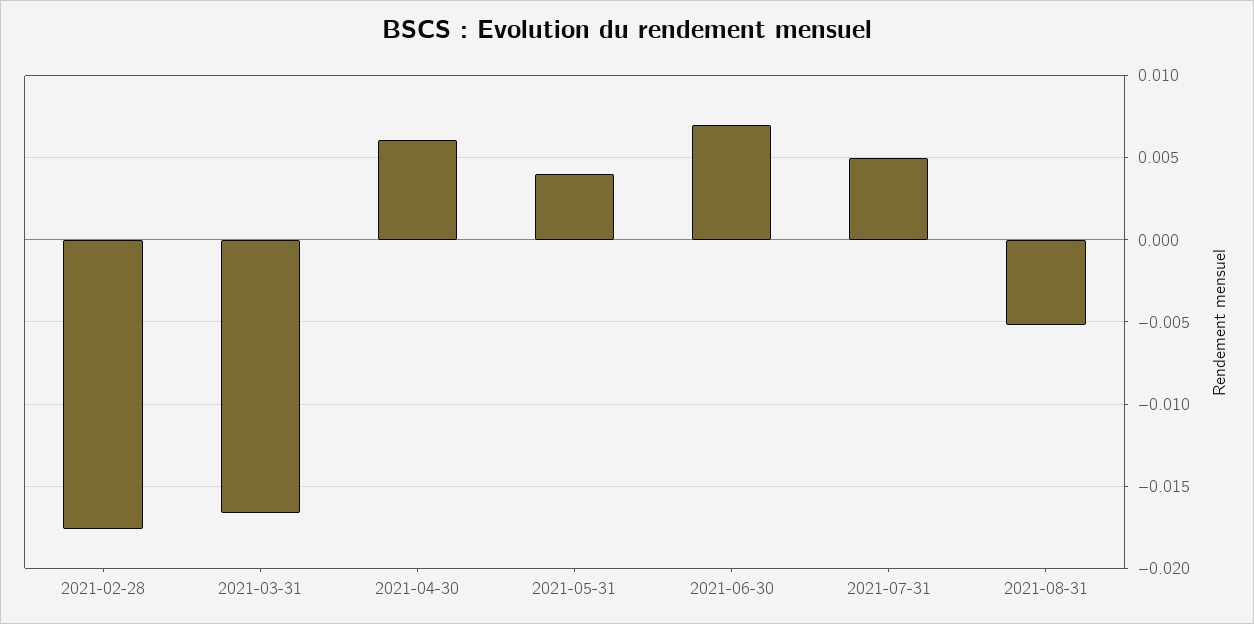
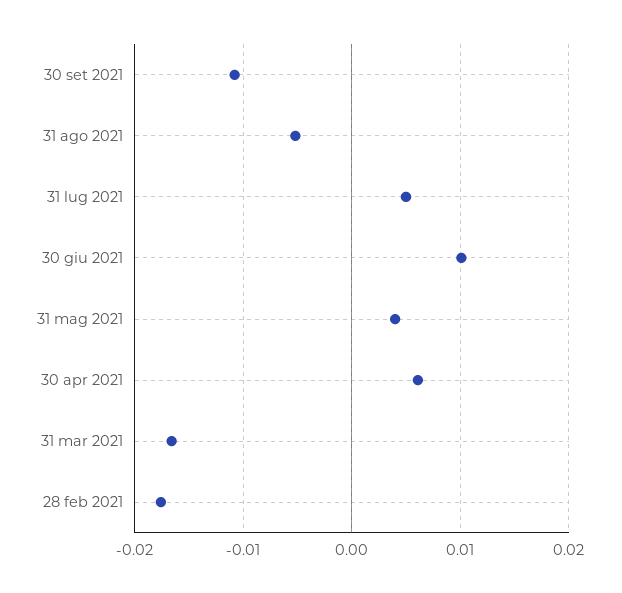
2021-06-30: 0.007 -> 0.01
30 set 2021: none -> -0.011

